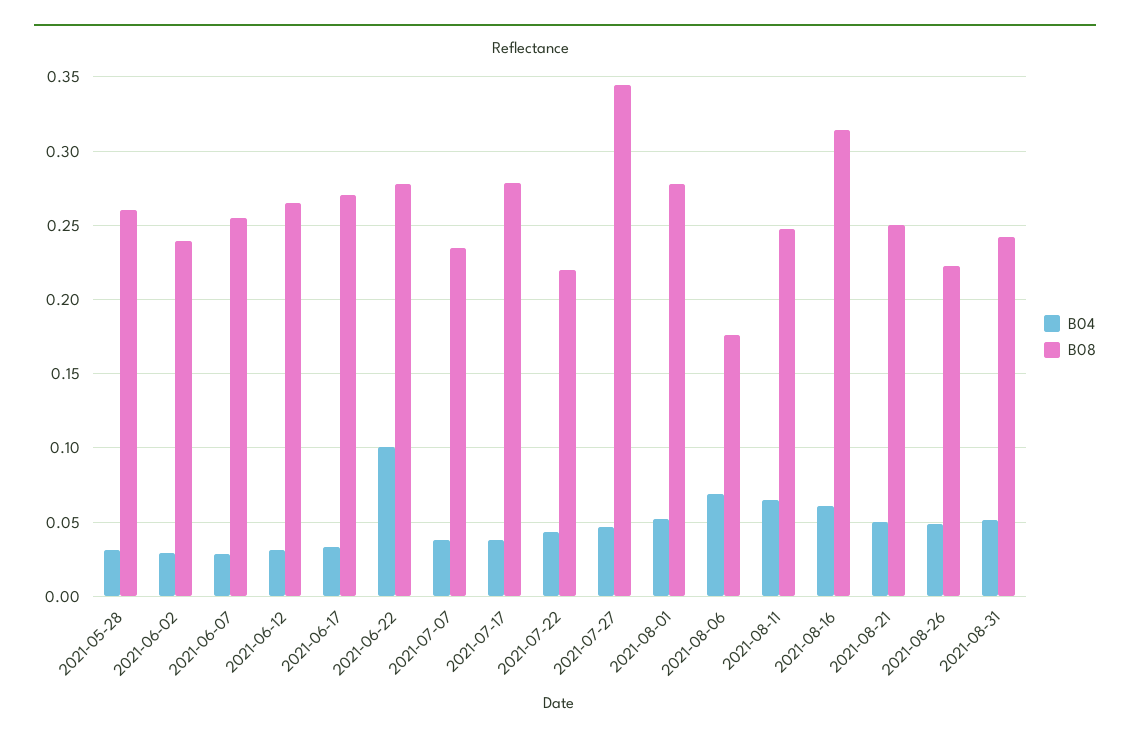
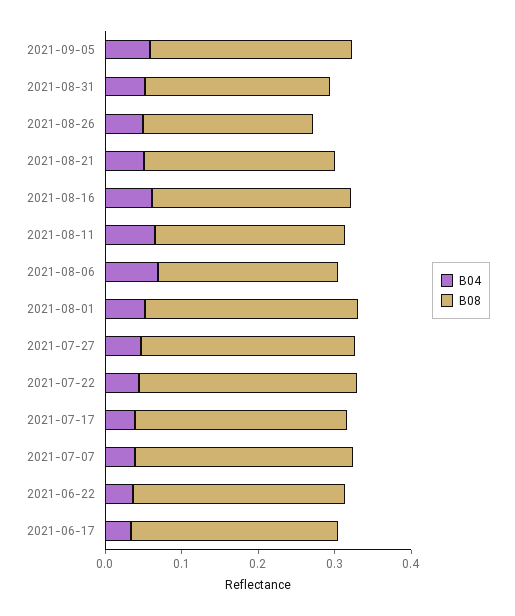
B04, 2021-05-28: 0.03 -> none
B08, 2021-05-28: 0.26 -> none
B04, 2021-06-02: 0.03 -> none
B08, 2021-06-02: 0.24 -> none
B04, 2021-06-07: 0.03 -> none
B08, 2021-06-07: 0.255 -> none
B04, 2021-06-12: 0.03 -> none
B08, 2021-06-12: 0.265 -> none
B04, 2021-06-22: 0.1 -> 0.04
B08, 2021-07-07: 0.235 -> 0.28
B08, 2021-07-22: 0.22 -> 0.28
B08, 2021-07-27: 0.345 -> 0.28
B08, 2021-08-06: 0.175 -> 0.24
B08, 2021-08-16: 0.315 -> 0.26
B04, 2021-09-05: none -> 0.06
B08, 2021-09-05: none -> 0.26

